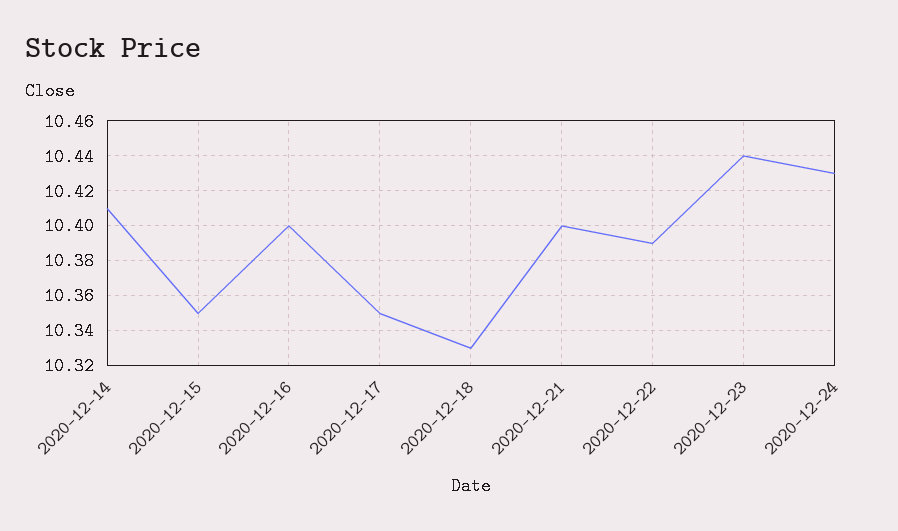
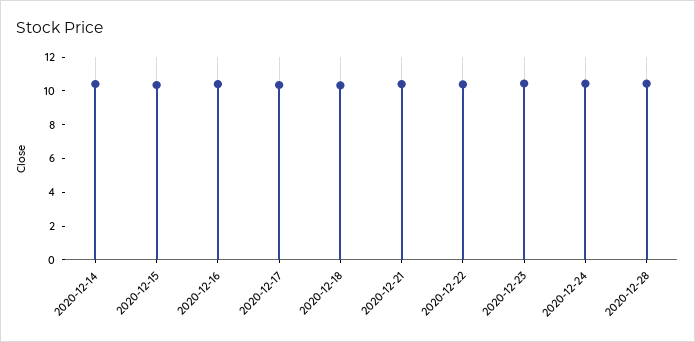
2020-12-28: none -> 10.5

